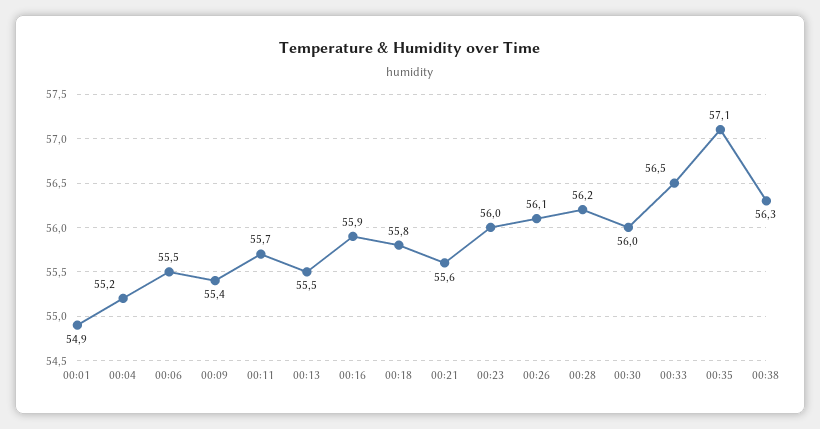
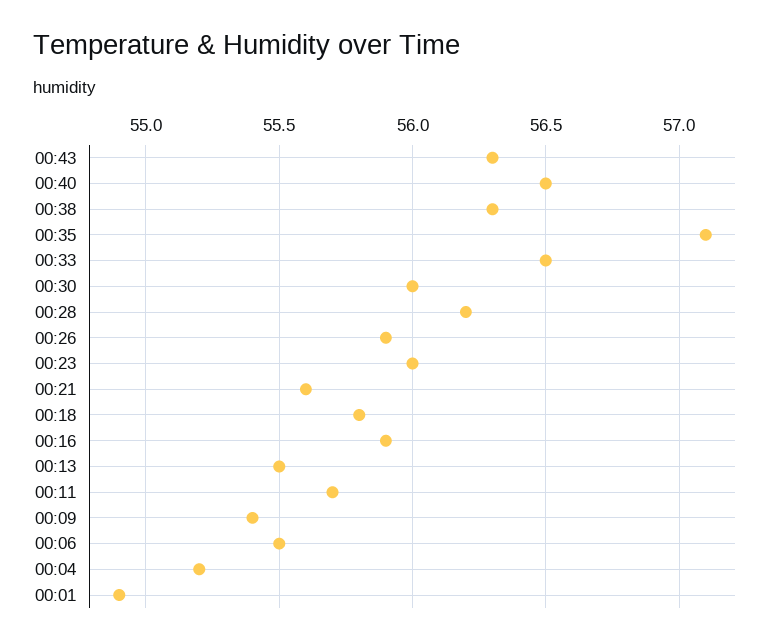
00:26: 56.1 -> 55.9
00:43: none -> 56.3
00:40: none -> 56.5

